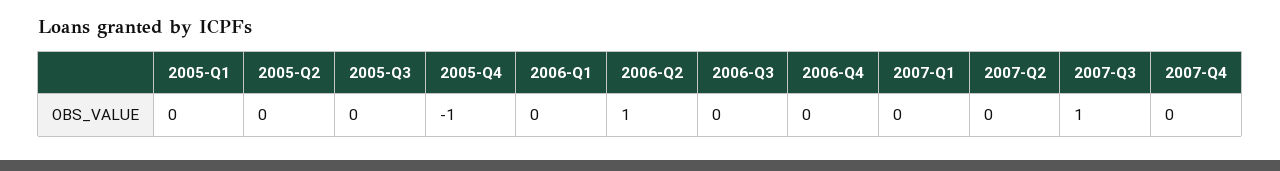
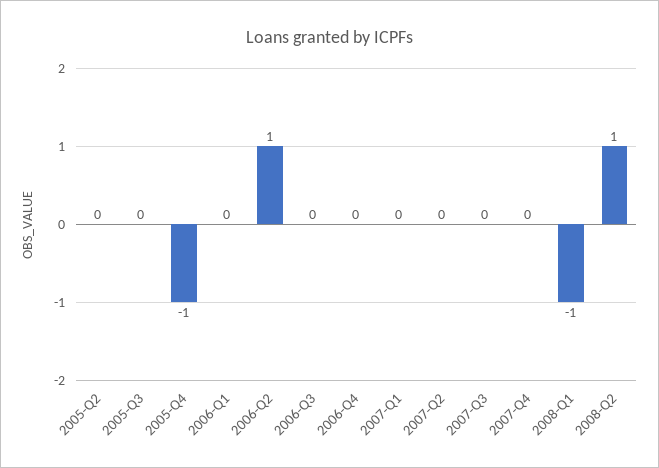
2005-Q1: 0 -> none
2007-Q3: 1 -> 0
2008-Q1: none -> -1
2008-Q2: none -> 1

